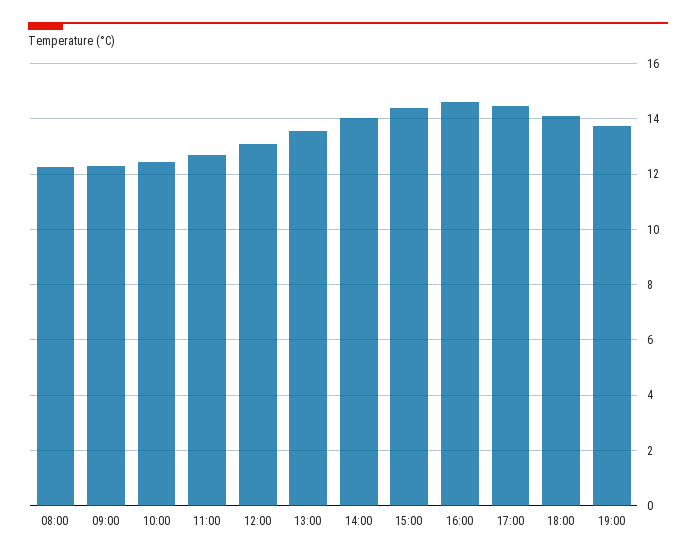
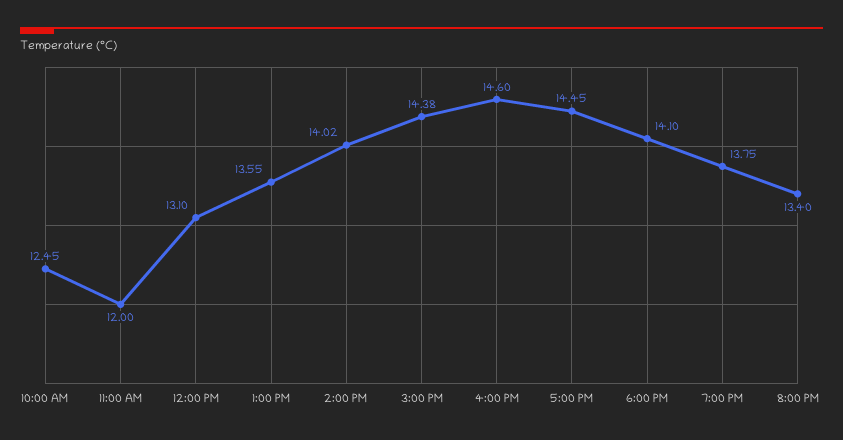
08:00: 12.25 -> none
09:00: 12.25 -> none
11:00: 12.75 -> 12
8:00 PM: none -> 13.4

